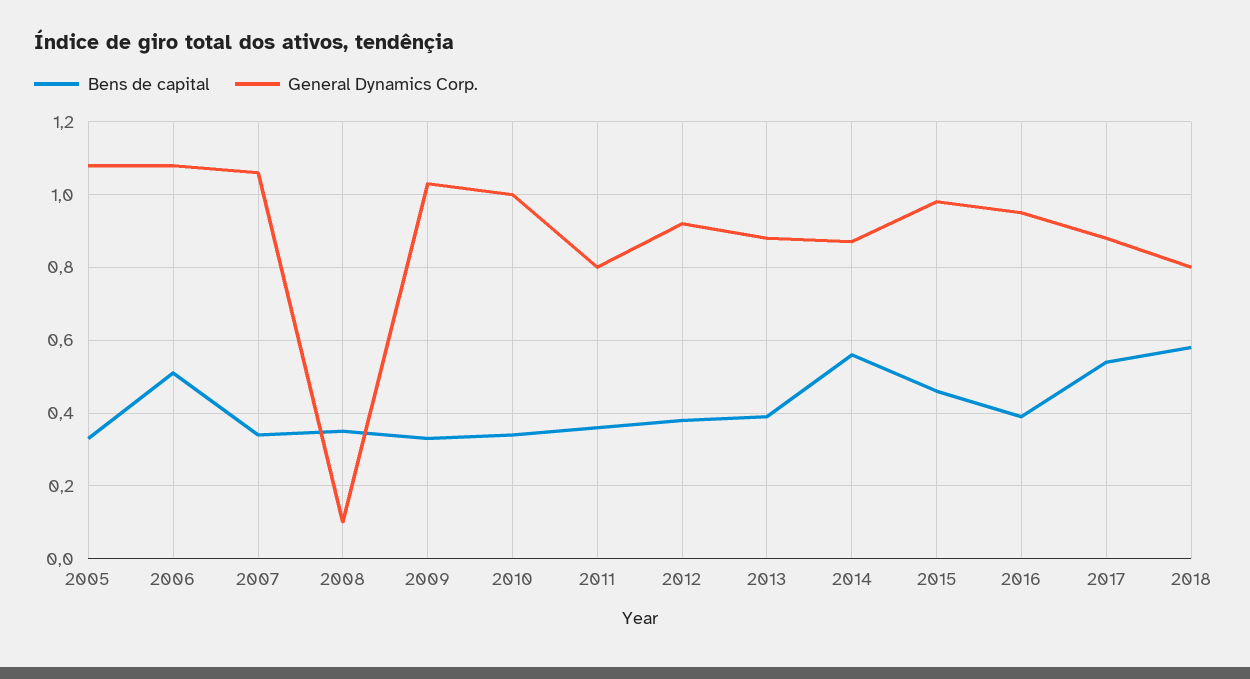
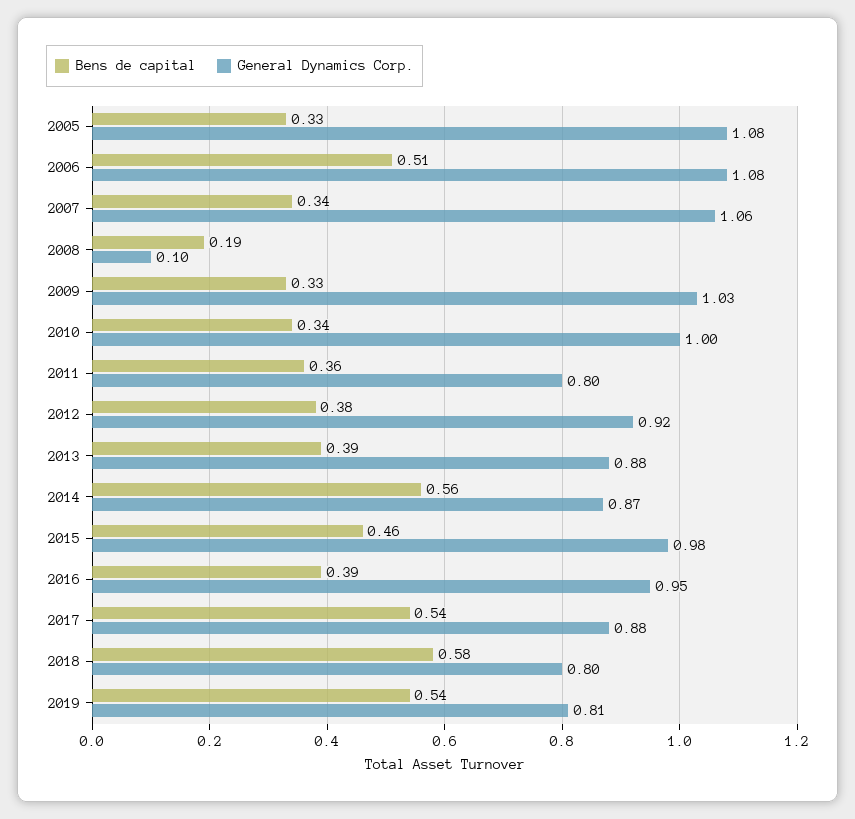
Bens de capital, 2008: 0.35 -> 0.19
Bens de capital, 2019: none -> 0.54
General Dynamics Corp., 2019: none -> 0.81

